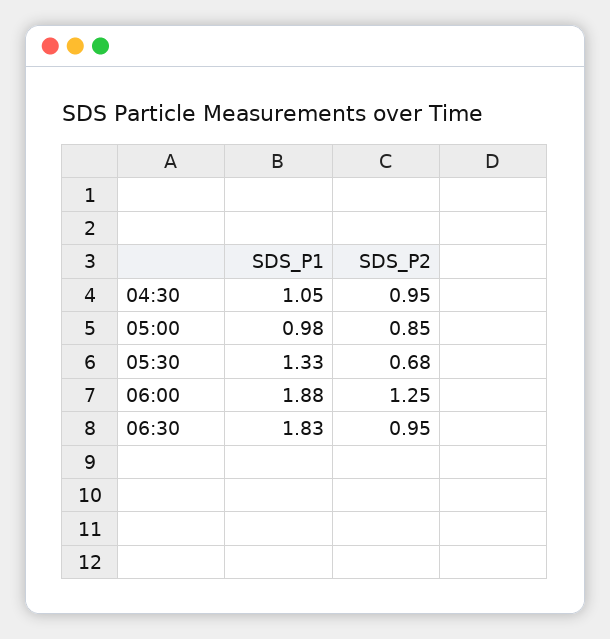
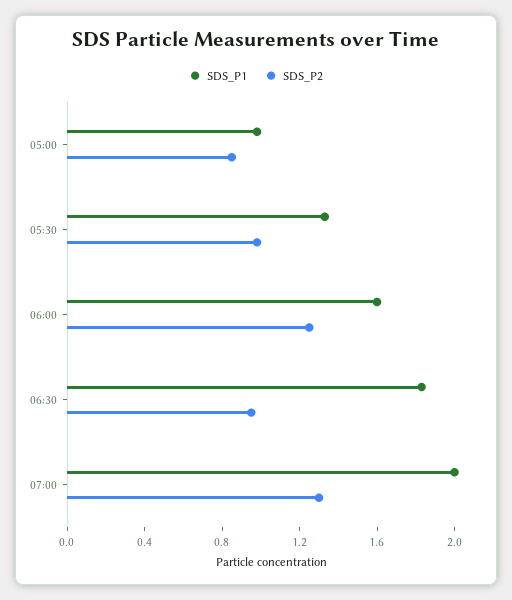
SDS_P1, 04:30: 1.05 -> none
SDS_P2, 04:30: 0.95 -> none
SDS_P2, 05:30: 0.68 -> 1
SDS_P1, 06:00: 1.88 -> 1.6
SDS_P1, 07:00: none -> 2
SDS_P2, 07:00: none -> 1.3

